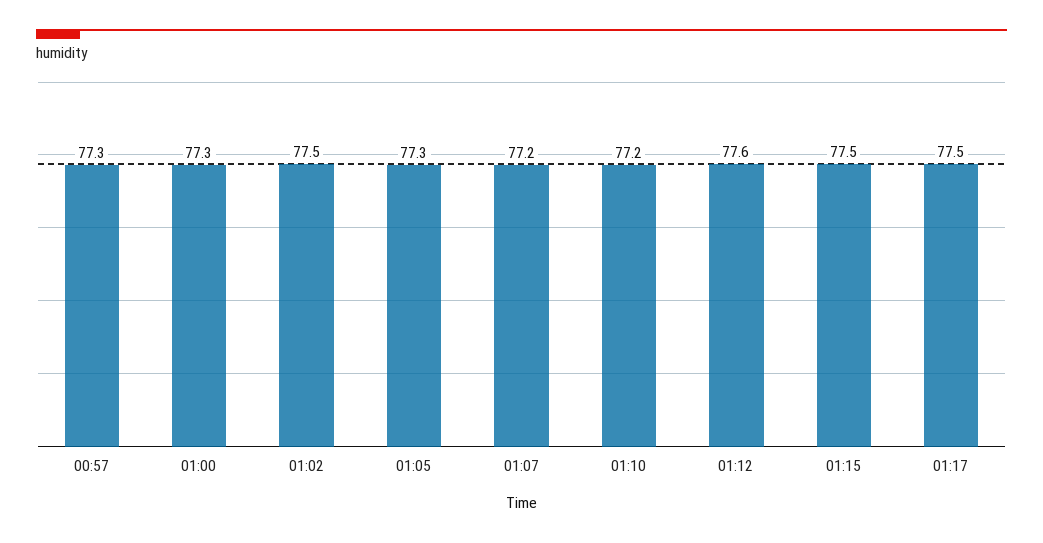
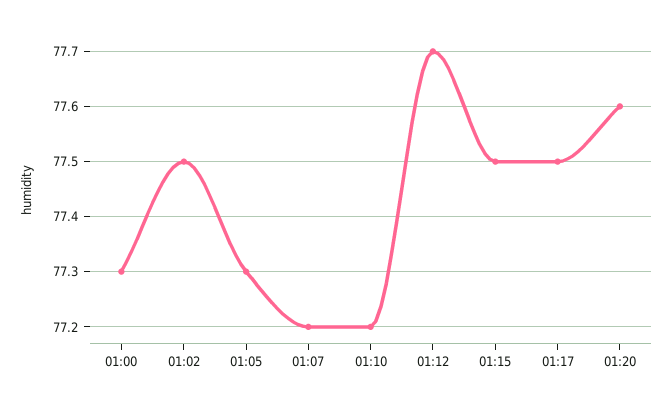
00:57: 77.3 -> none
01:12: 77.6 -> 77.7
01:20: none -> 77.6

